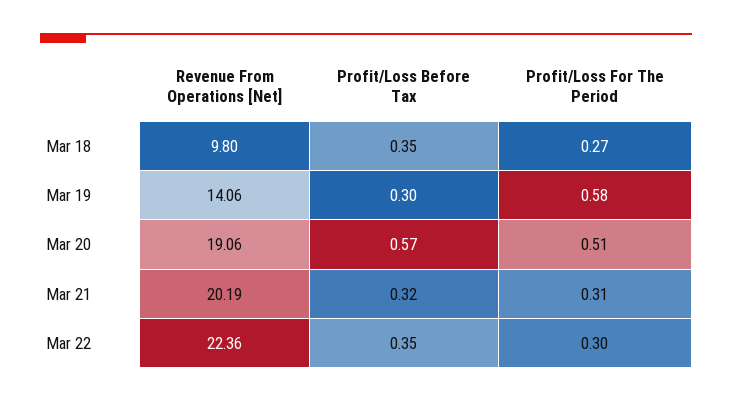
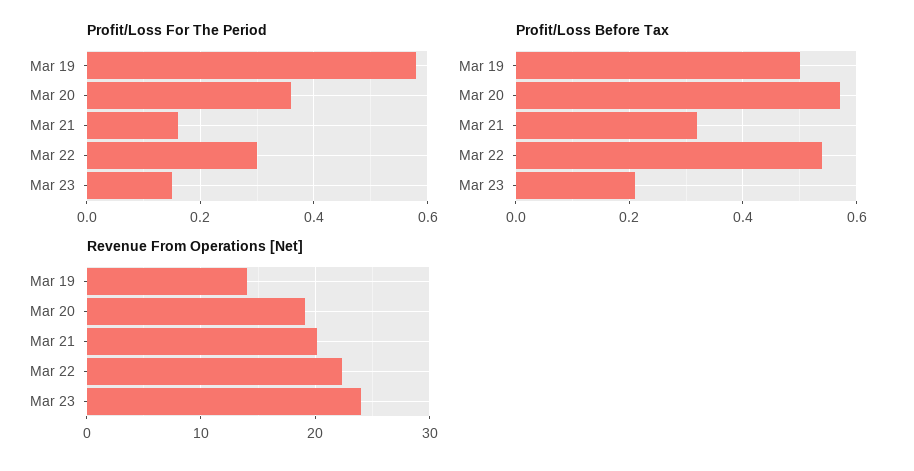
Revenue From Operations [Net], Mar 18: 9.8 -> none
Profit/Loss Before Tax, Mar 18: 0.35 -> none
Profit/Loss For The Period, Mar 18: 0.27 -> none
Profit/Loss Before Tax, Mar 19: 0.3 -> 0.5
Profit/Loss For The Period, Mar 20: 0.51 -> 0.35
Profit/Loss For The Period, Mar 21: 0.31 -> 0.15
Profit/Loss Before Tax, Mar 22: 0.35 -> 0.55
Profit/Loss For The Period, Mar 23: none -> 0.15
Profit/Loss Before Tax, Mar 23: none -> 0.2
Revenue From Operations [Net], Mar 23: none -> 24

